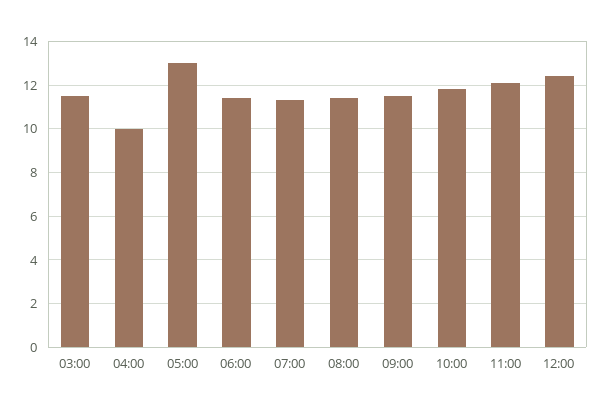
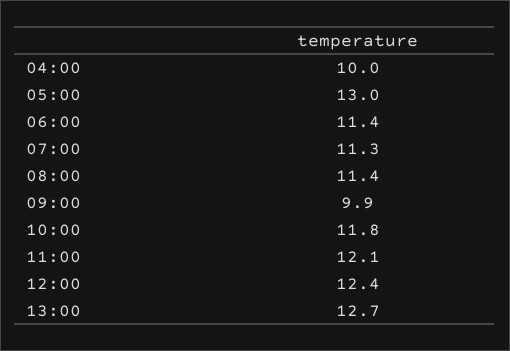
03:00: 11.5 -> none
09:00: 11.5 -> 9.9
13:00: none -> 12.7

